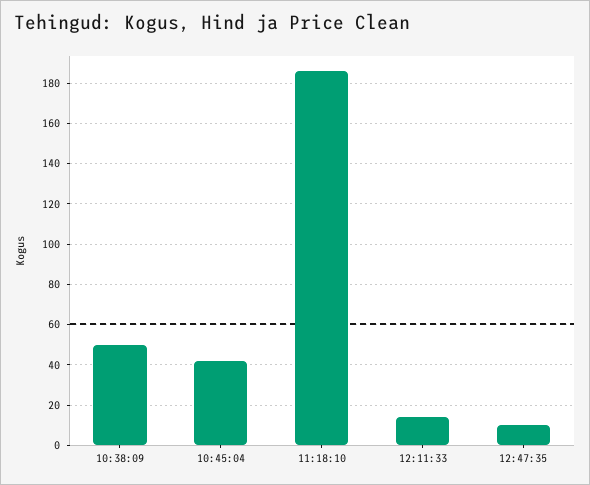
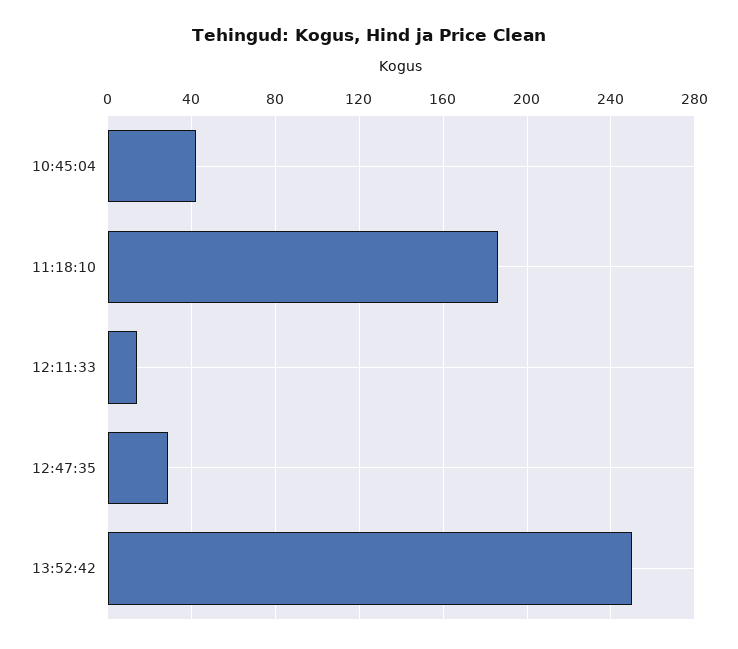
10:38:09: 50 -> none
12:47:35: 10 -> 30
13:52:42: none -> 250

